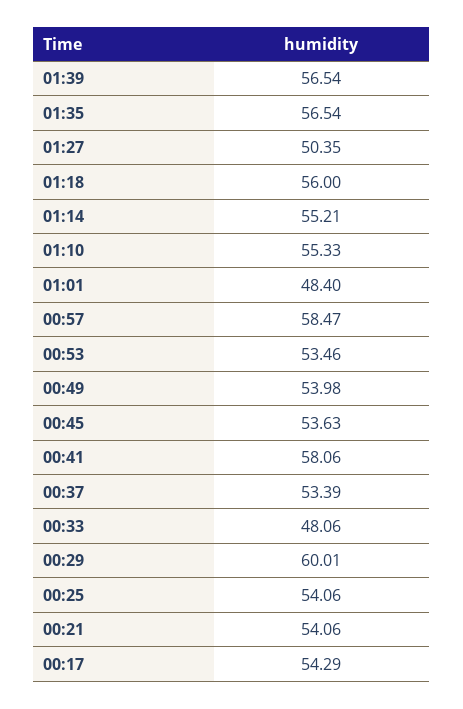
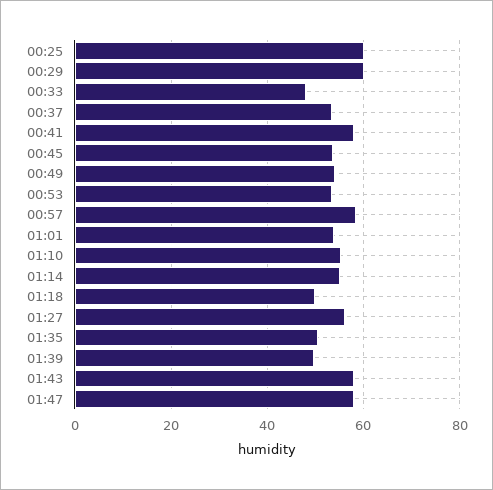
01:39: 56.54 -> 50
01:35: 56.54 -> 50
01:27: 50.35 -> 56
01:18: 56 -> 50
01:01: 48.4 -> 54
00:25: 54.06 -> 60
00:21: 54.06 -> none
00:17: 54.29 -> none
01:43: none -> 58
01:47: none -> 58

